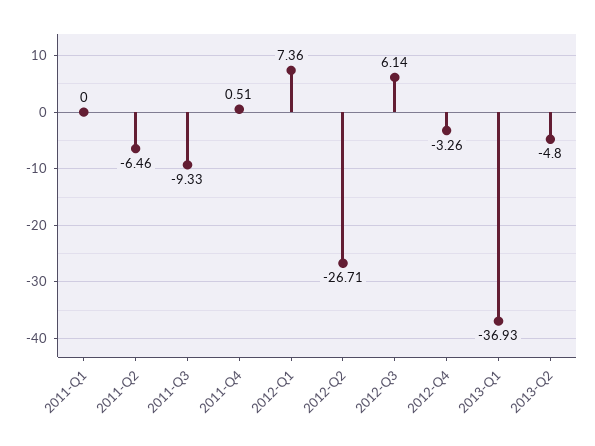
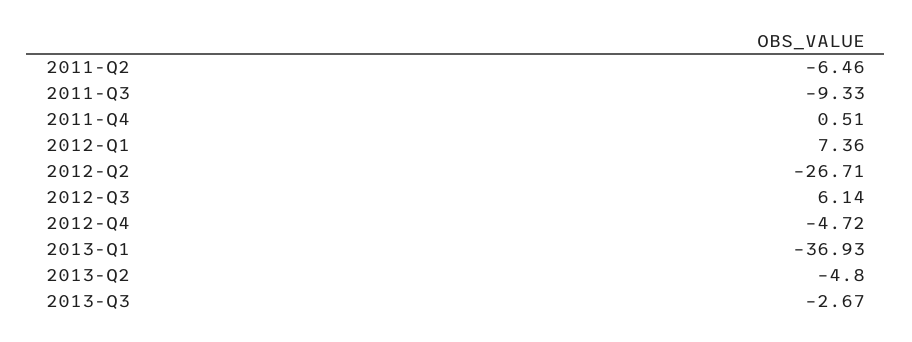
2011-Q1: 0 -> none
2012-Q4: -3.26 -> -4.72
2013-Q3: none -> -2.67

